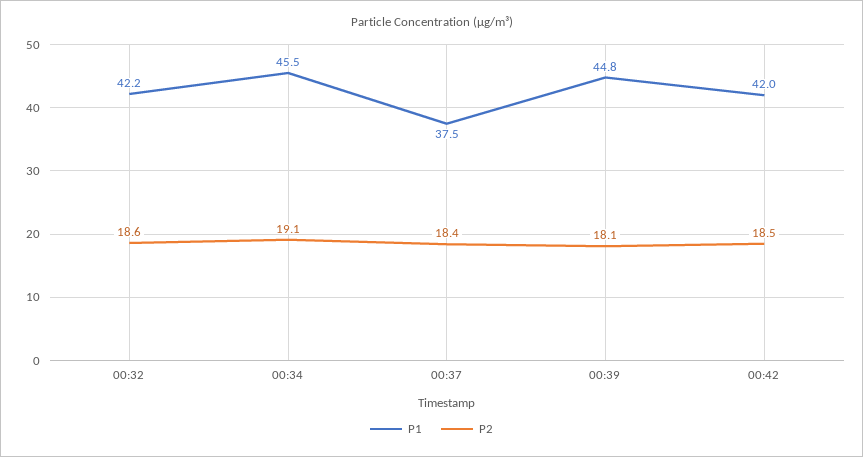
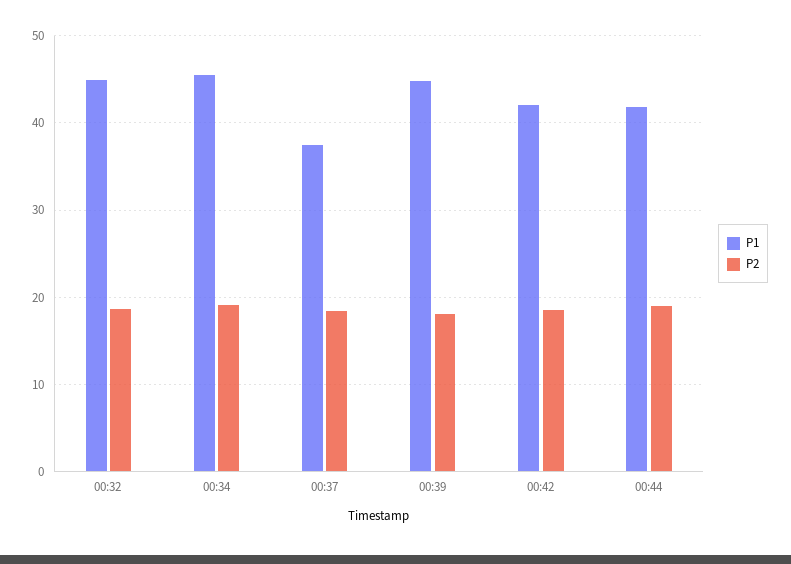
P1, 00:32: 42.2 -> 45
P1, 00:44: none -> 42
P2, 00:44: none -> 19

